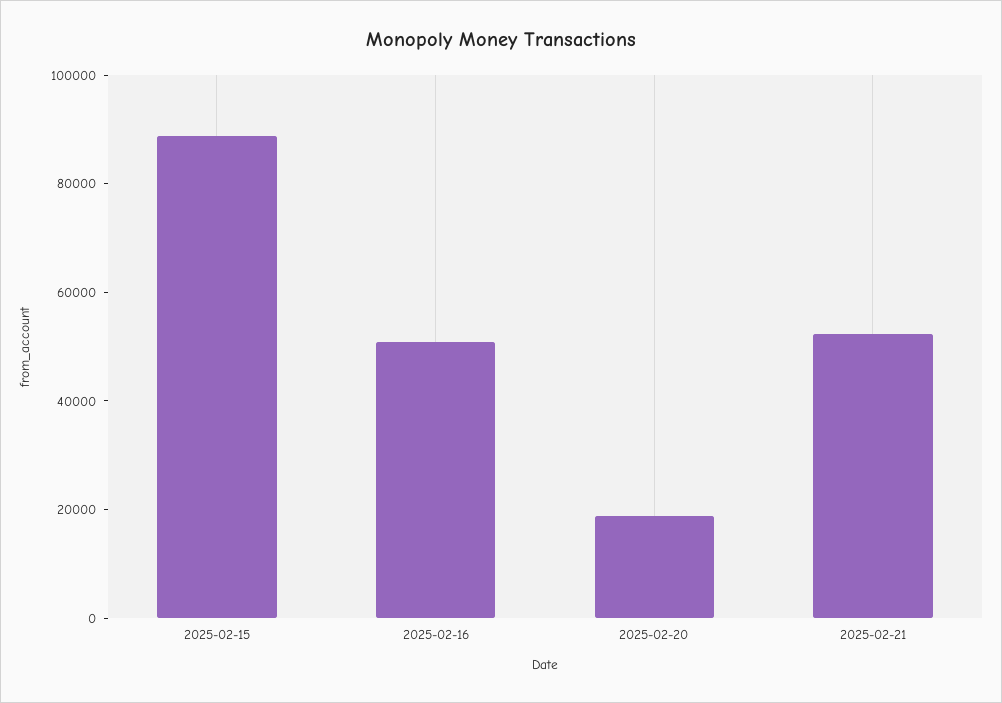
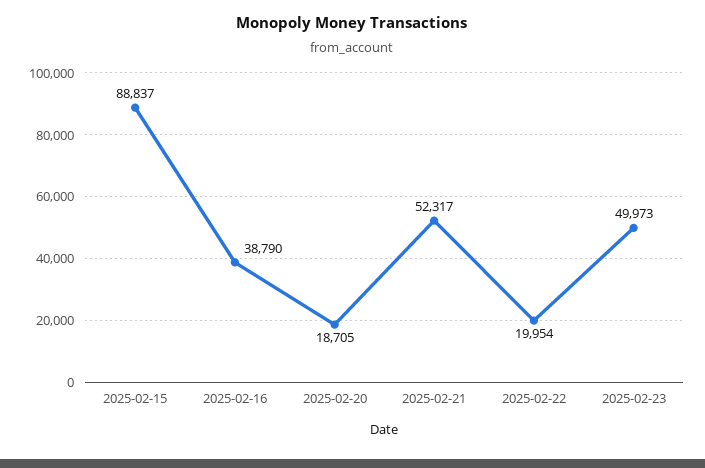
2025-02-16: 50000 -> 38790
2025-02-22: none -> 19954
2025-02-23: none -> 49973

